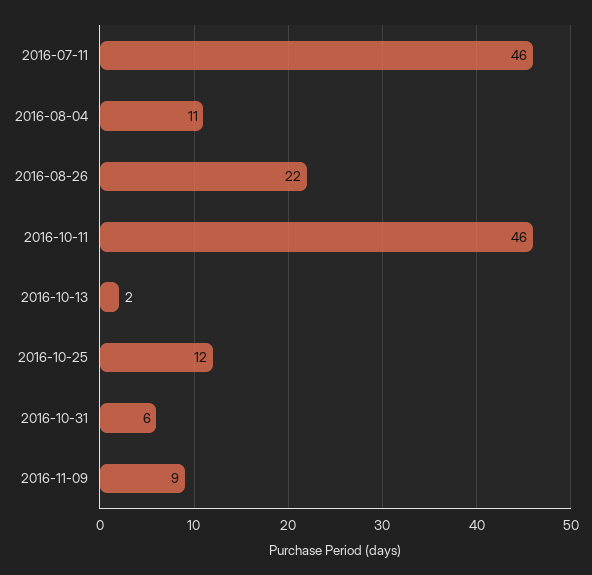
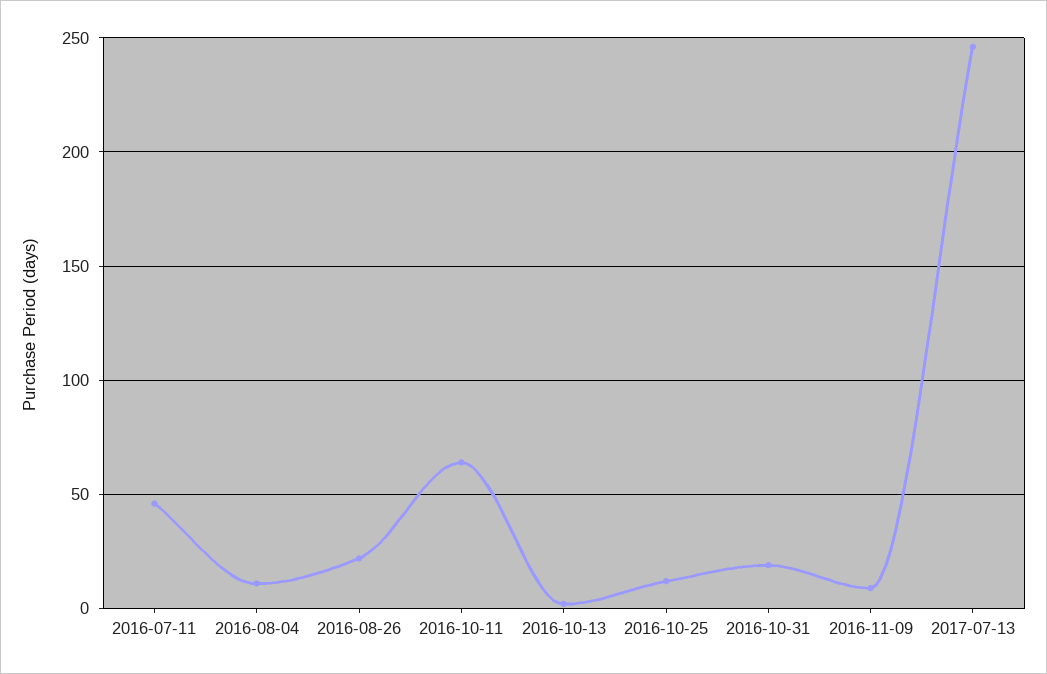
2016-10-11: 46 -> 65
2016-10-31: 6 -> 20
2017-07-13: none -> 245

